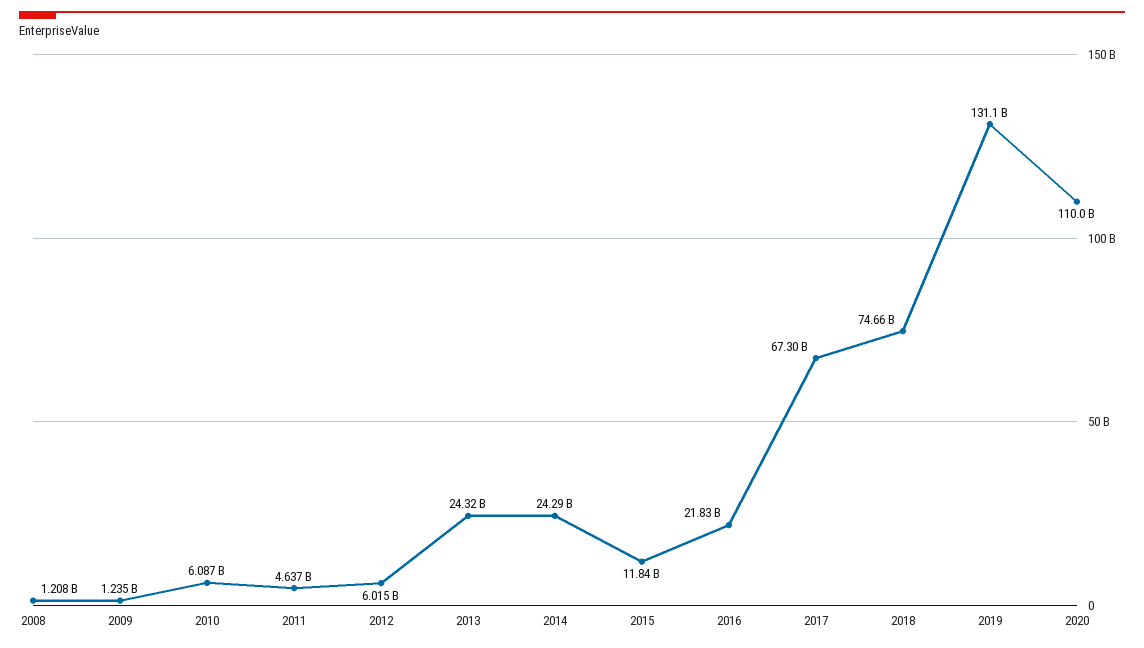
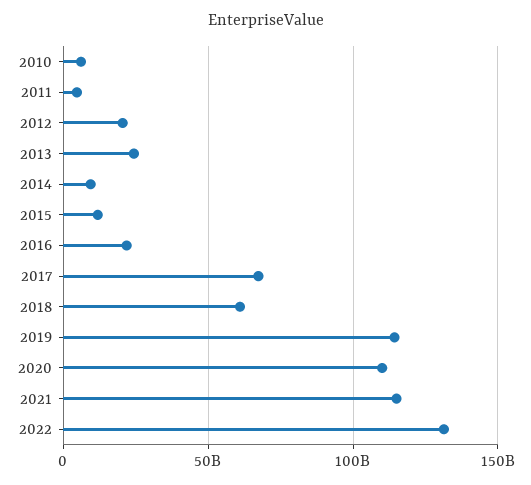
2008: 1208000000 -> none
2009: 1235000000 -> none
2012: 6015000000 -> 20000000000
2014: 24290000000 -> 10000000000
2018: 74660000000 -> 60000000000
2019: 131100000000 -> 115000000000
2021: none -> 115000000000
2022: none -> 130000000000

